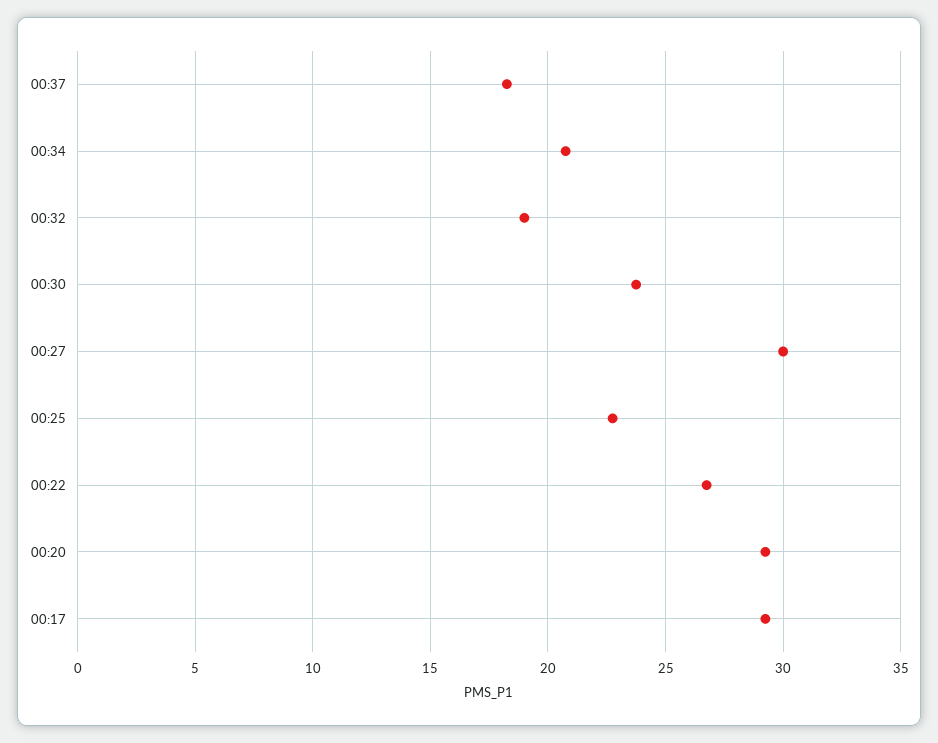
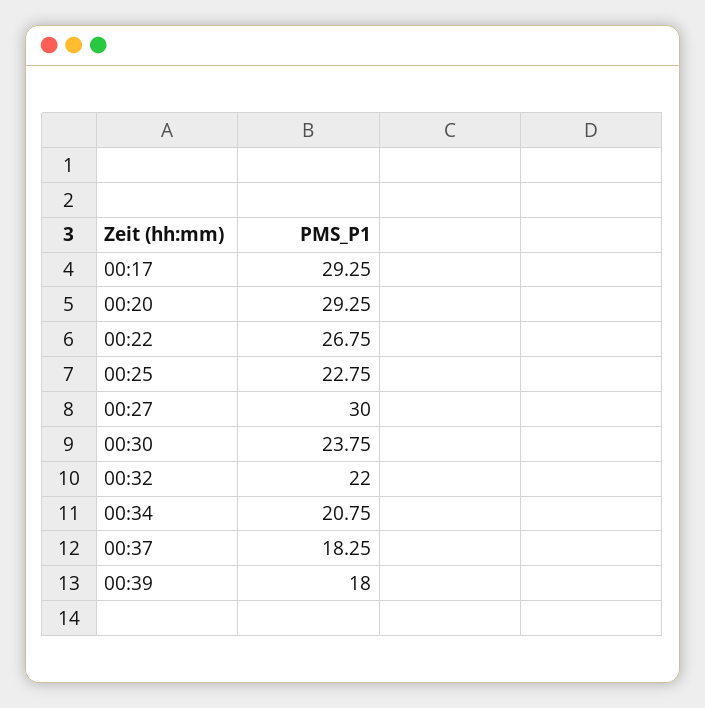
00:32: 19 -> 22
00:39: none -> 18

